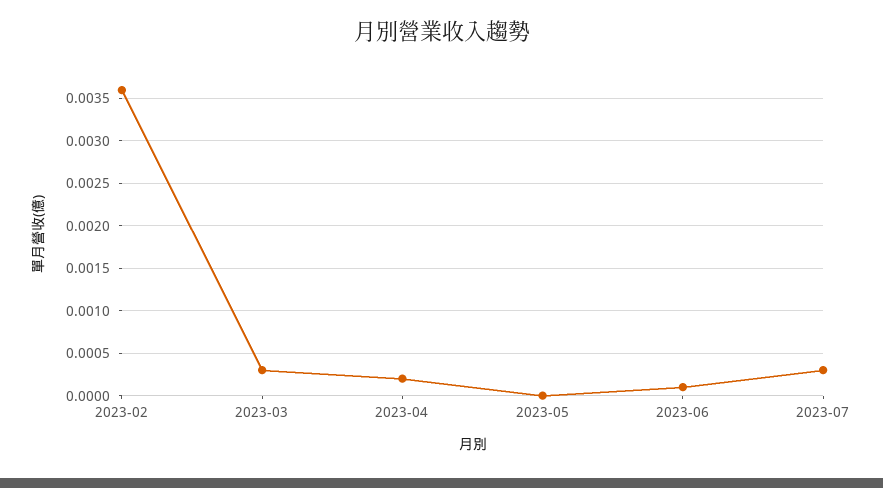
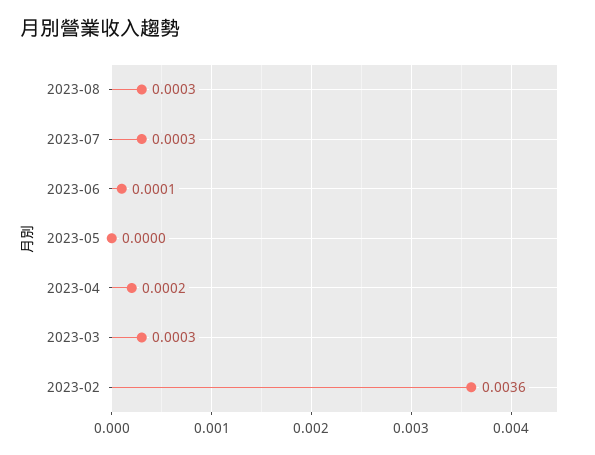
2023-08: none -> 0.0003

